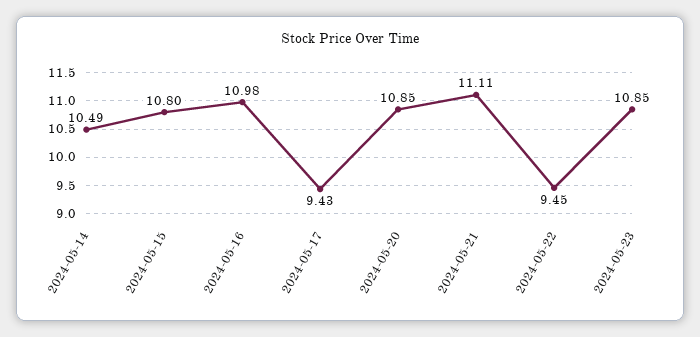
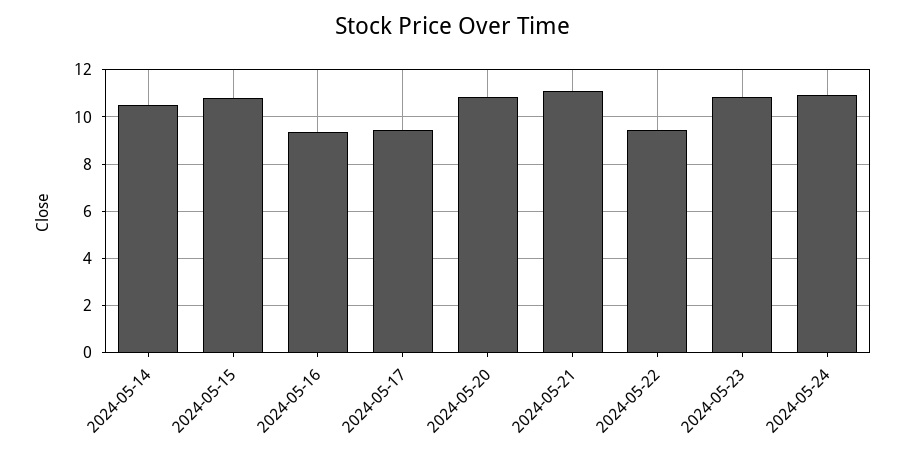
2024-05-16: 10.98 -> 9.5
2024-05-24: none -> 11

